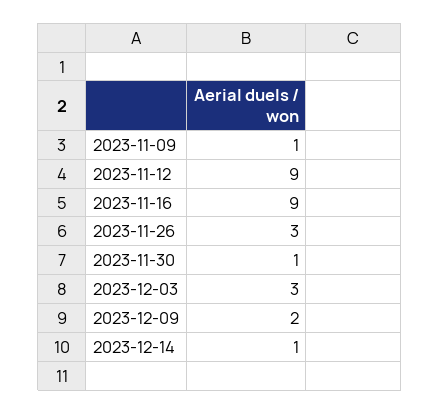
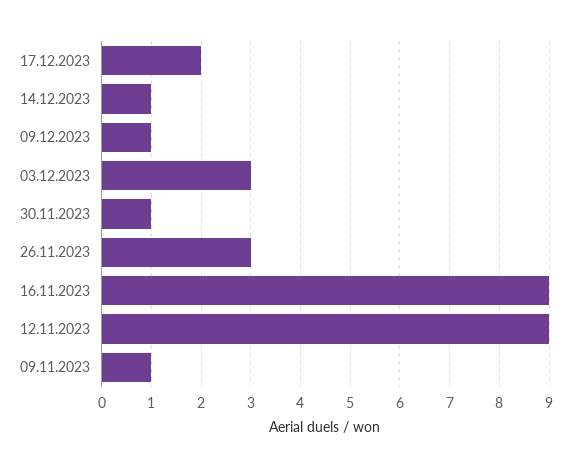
2023-12-09: 2 -> 1
17.12.2023: none -> 2

